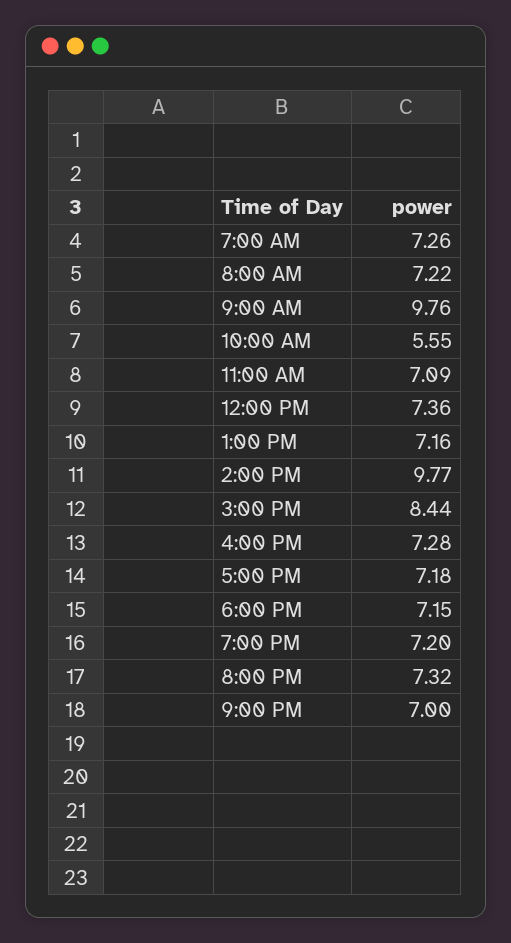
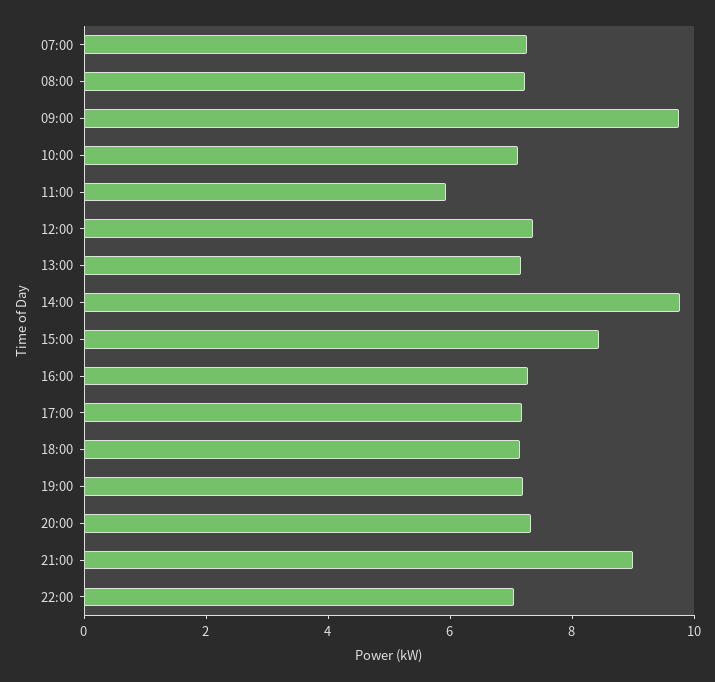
10:00 AM: 5.55 -> 7
11:00 AM: 7.09 -> 6
9:00 PM: 7 -> 9
22:00: none -> 7

